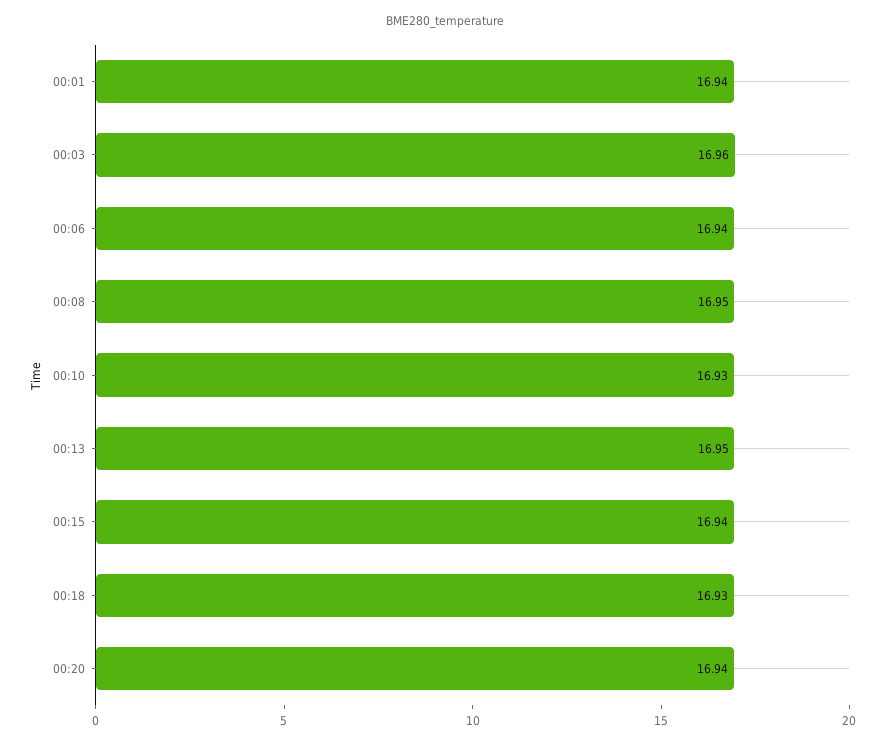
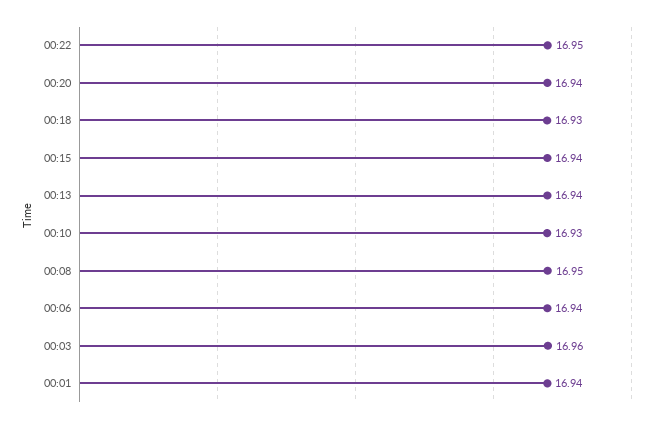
00:13: 16.95 -> 16.94
00:22: none -> 16.95

